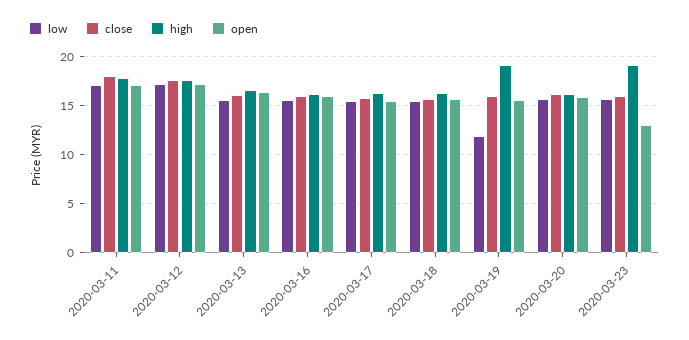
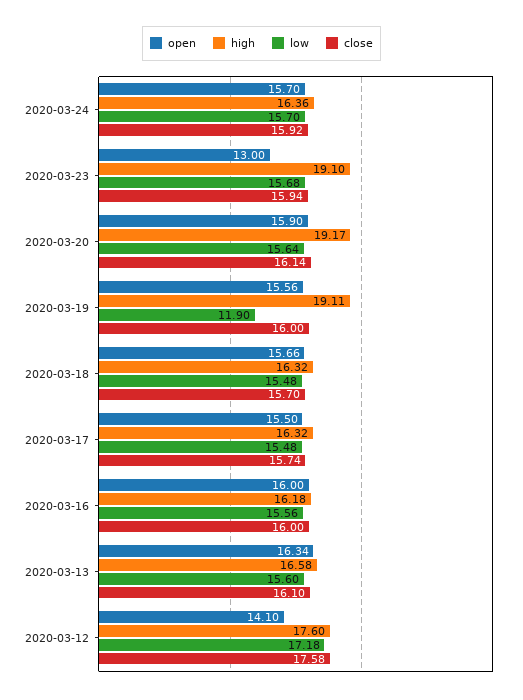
low, 2020-03-11: 17 -> none
close, 2020-03-11: 18 -> none
high, 2020-03-11: 18 -> none
open, 2020-03-11: 17 -> none
open, 2020-03-12: 17 -> 14.1
high, 2020-03-20: 16 -> 19.17
open, 2020-03-24: none -> 15.7
high, 2020-03-24: none -> 16.36
low, 2020-03-24: none -> 15.7
close, 2020-03-24: none -> 15.92

